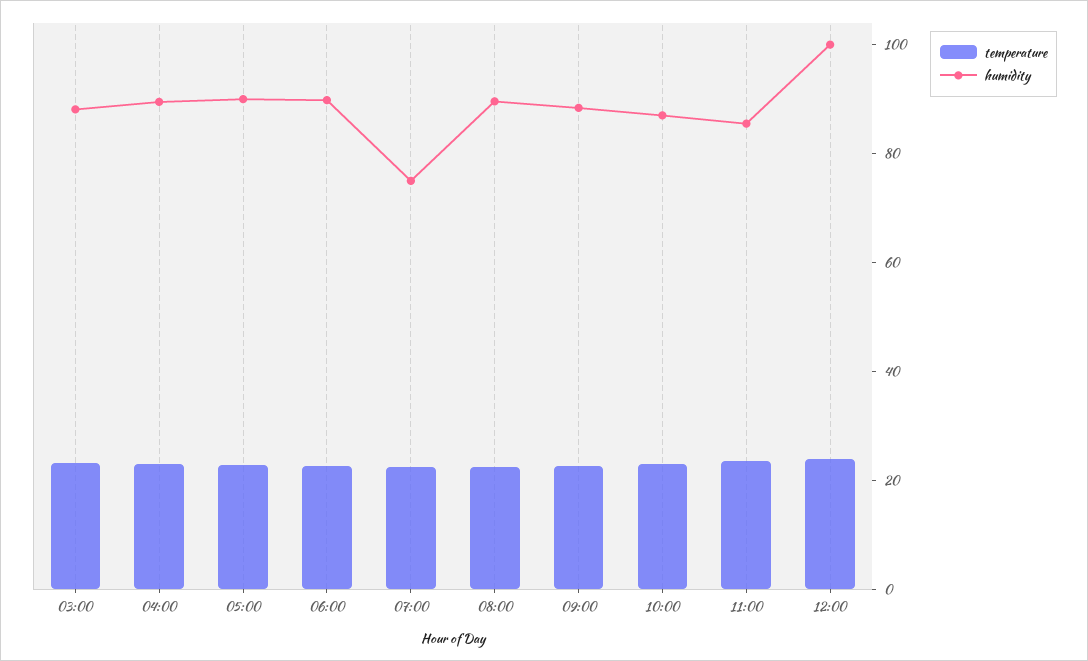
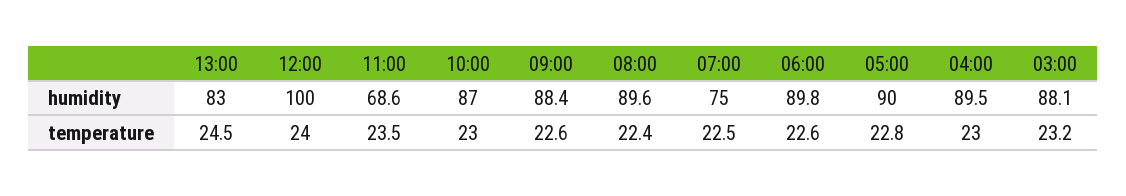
humidity, 11:00: 85 -> 68.6
humidity, 13:00: none -> 83
temperature, 13:00: none -> 24.5

